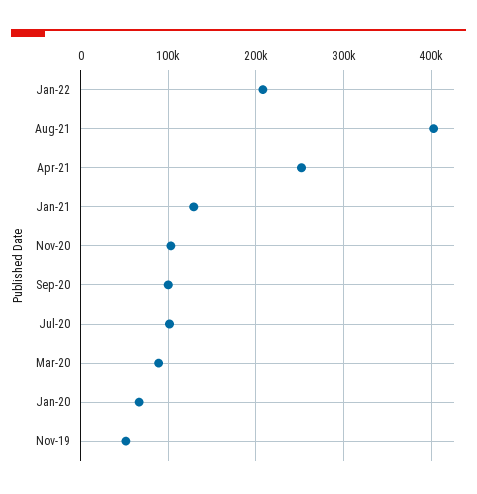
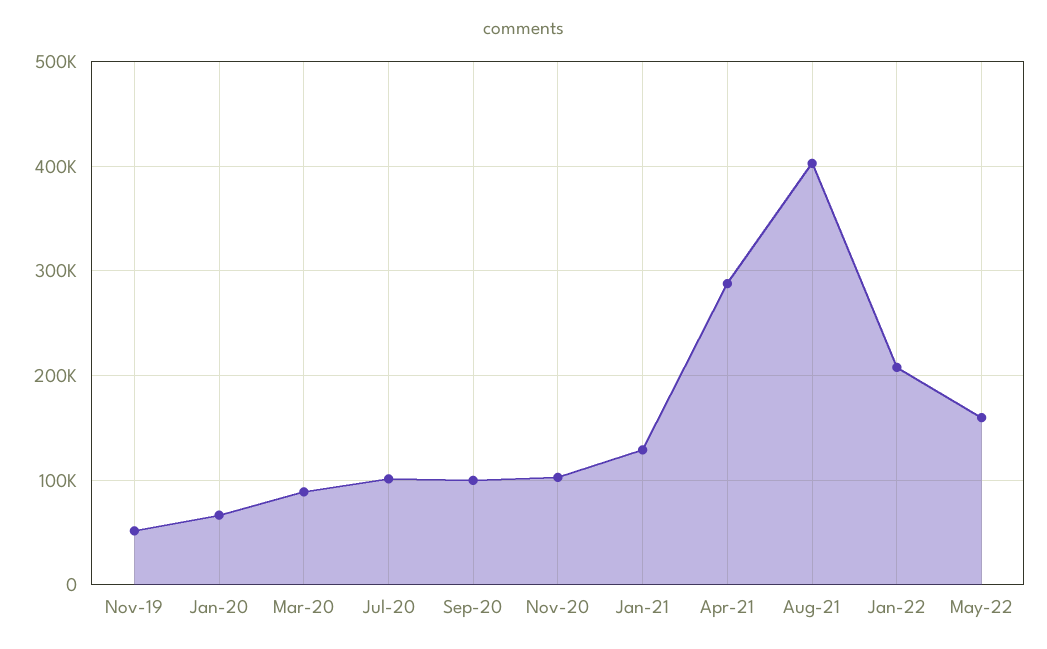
Apr-21: 250000 -> 290000
May-22: none -> 160000

